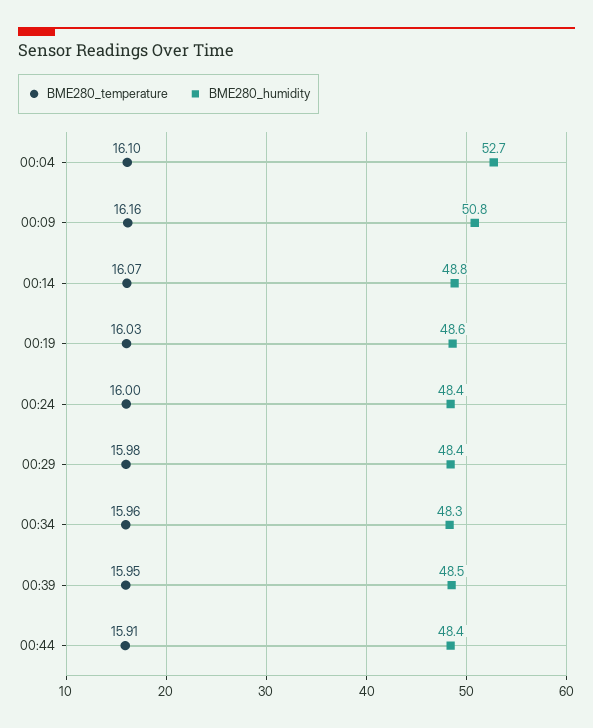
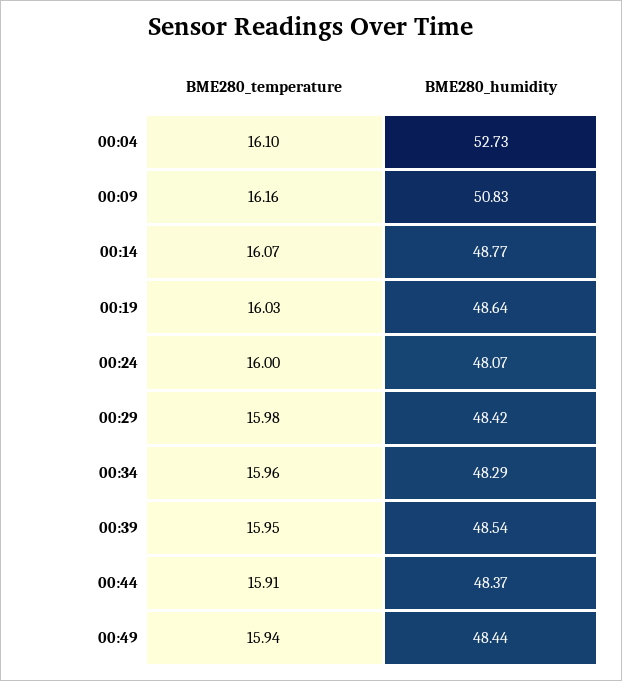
BME280_humidity, 00:24: 48.4 -> 48.07
BME280_temperature, 00:49: none -> 15.94
BME280_humidity, 00:49: none -> 48.44

